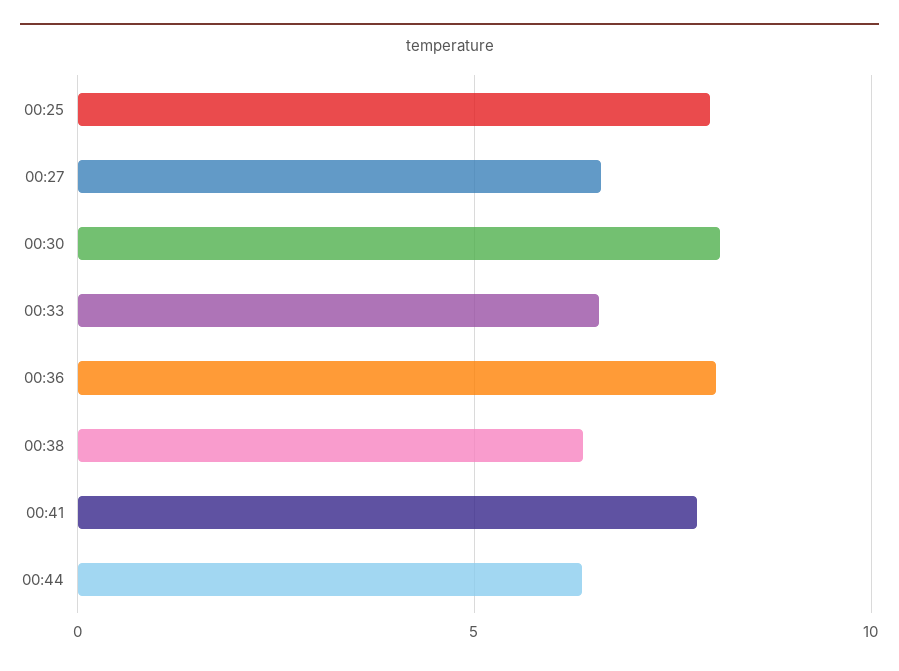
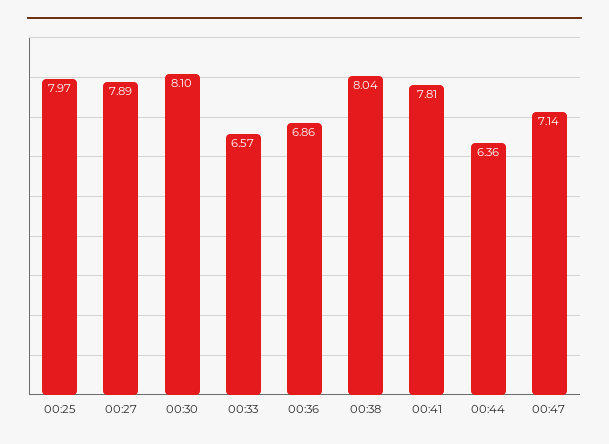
00:27: 6.5 -> 7.89
00:36: 8 -> 6.86
00:38: 6.5 -> 8.04
00:47: none -> 7.14

